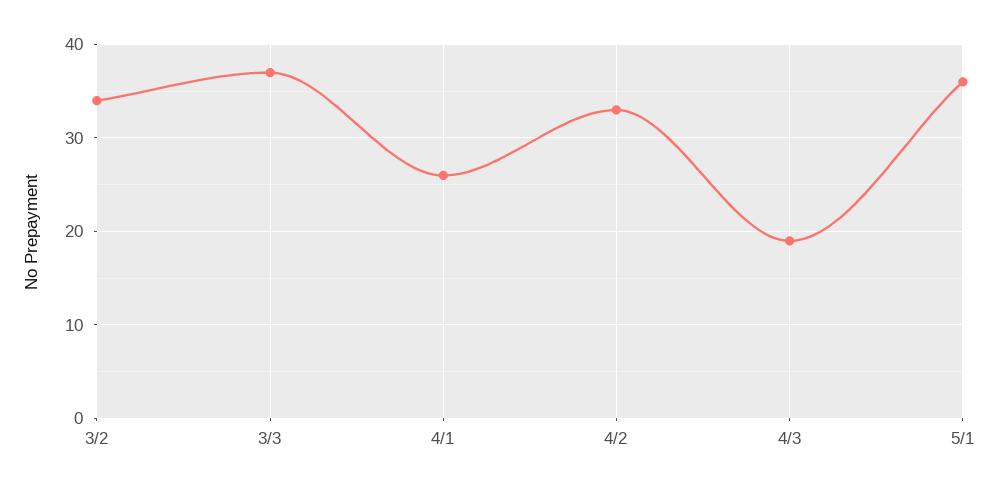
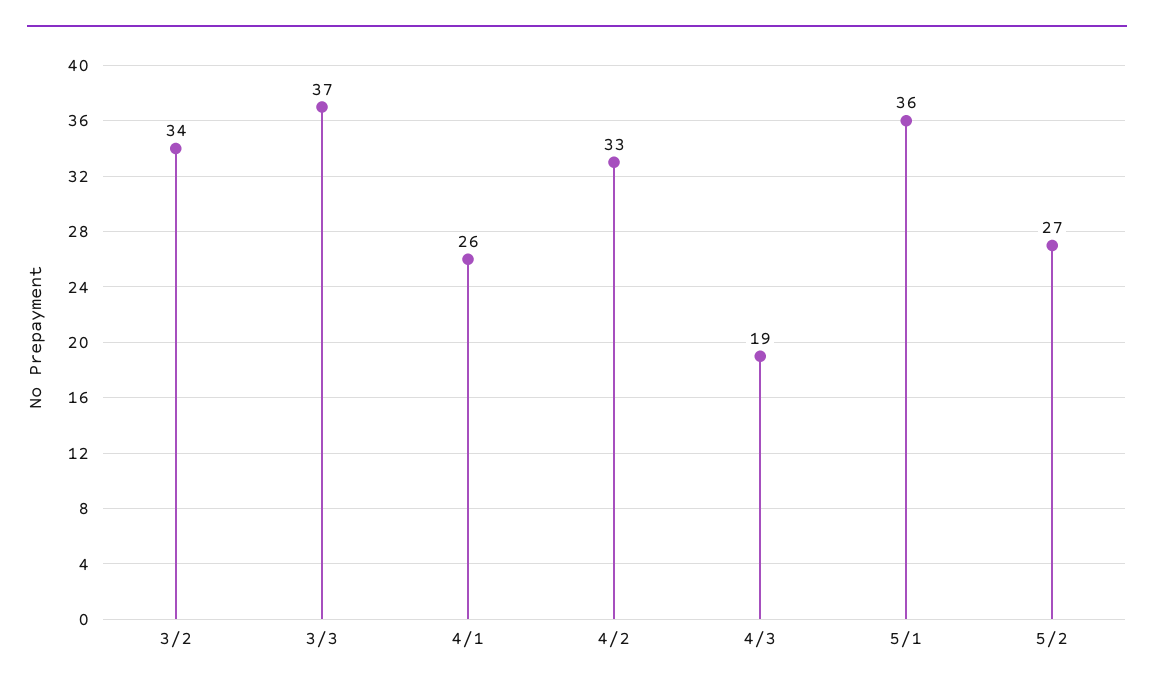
5/2: none -> 27

